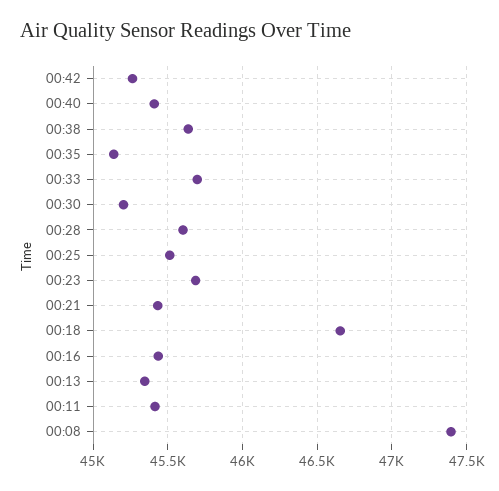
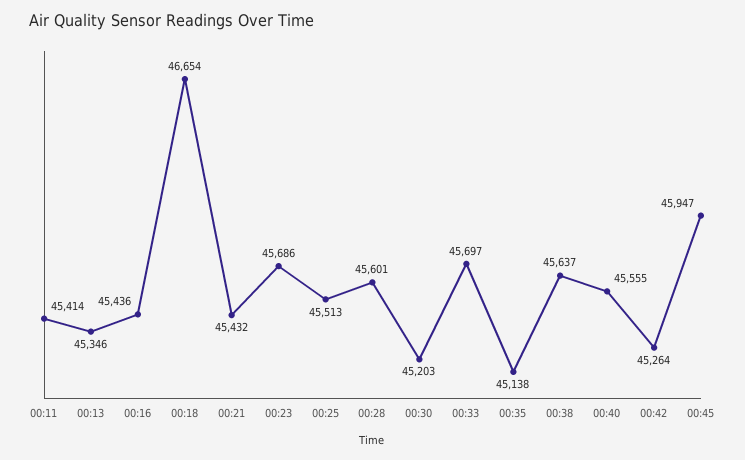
00:40: 45400 -> 45555
00:08: 47400 -> none
00:45: none -> 45947

